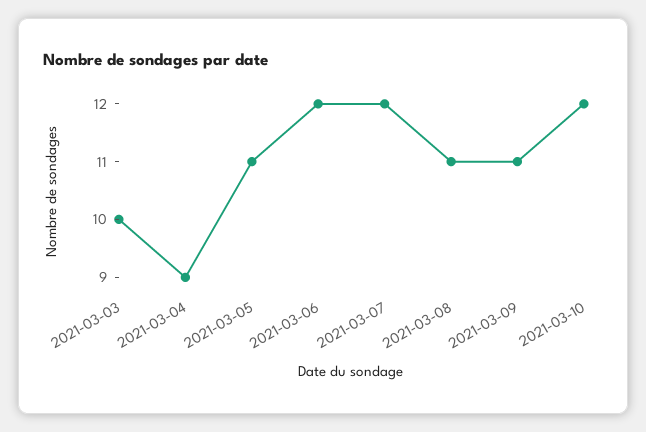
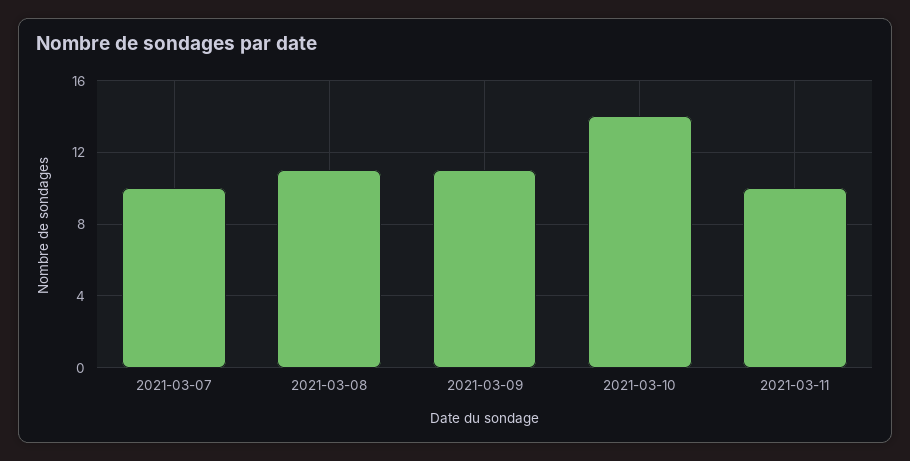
2021-03-03: 10 -> none
2021-03-04: 9 -> none
2021-03-05: 11 -> none
2021-03-06: 12 -> none
2021-03-07: 12 -> 10
2021-03-10: 12 -> 14
2021-03-11: none -> 10

